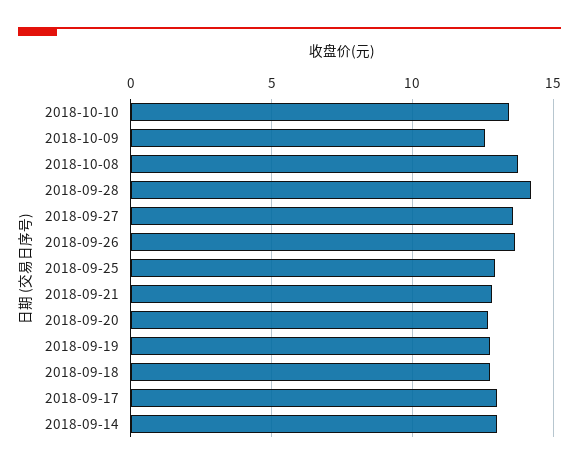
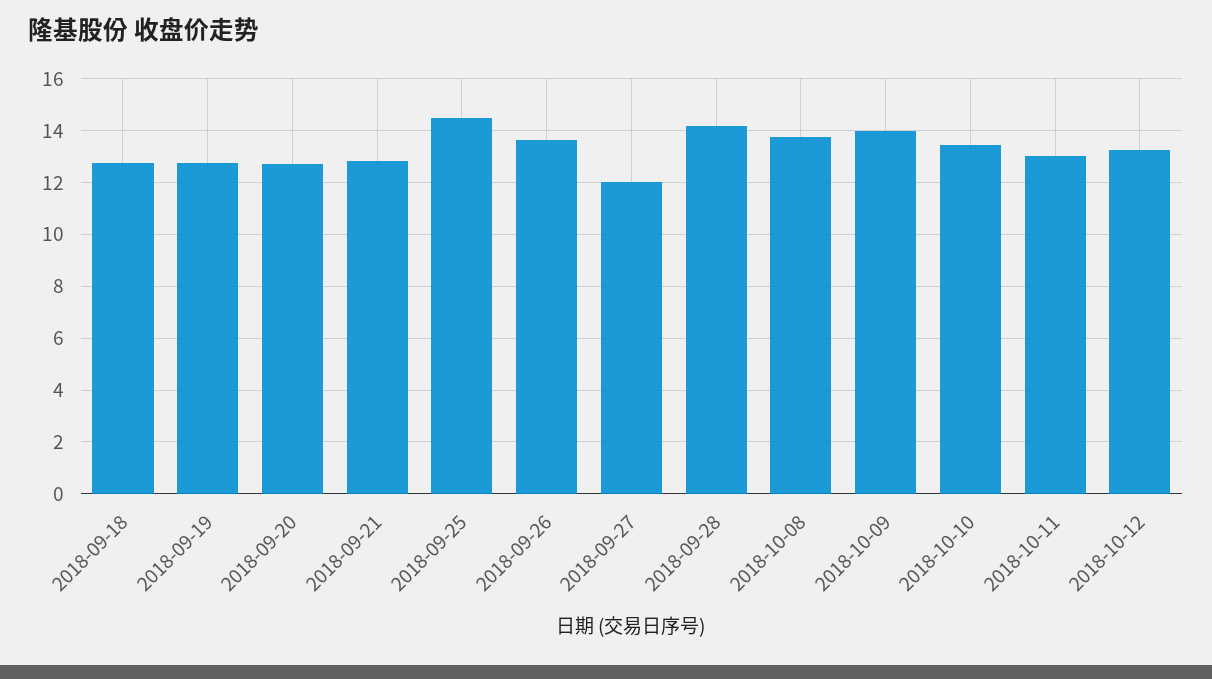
2018-10-09: 12.5 -> 14
2018-09-27: 13.5 -> 12
2018-09-25: 13 -> 14.5
2018-09-17: 13 -> none
2018-09-14: 13 -> none
2018-10-11: none -> 13
2018-10-12: none -> 13.25

